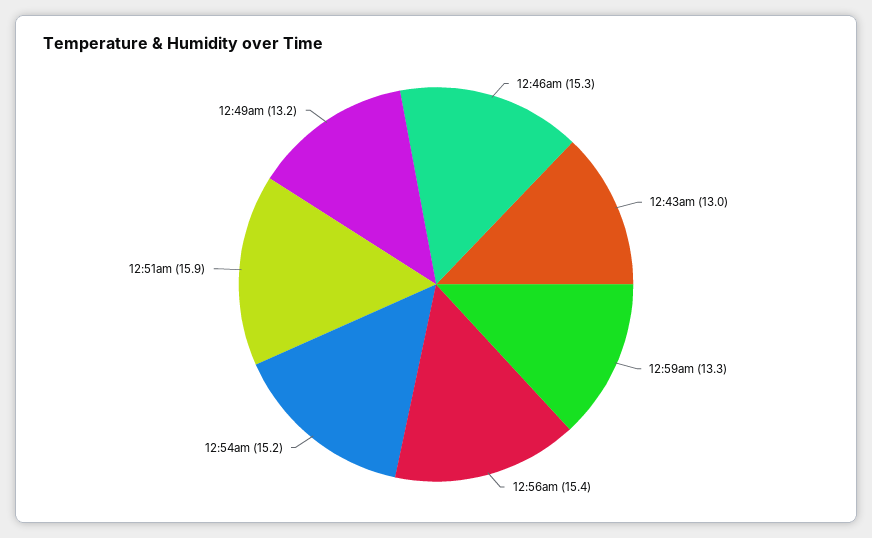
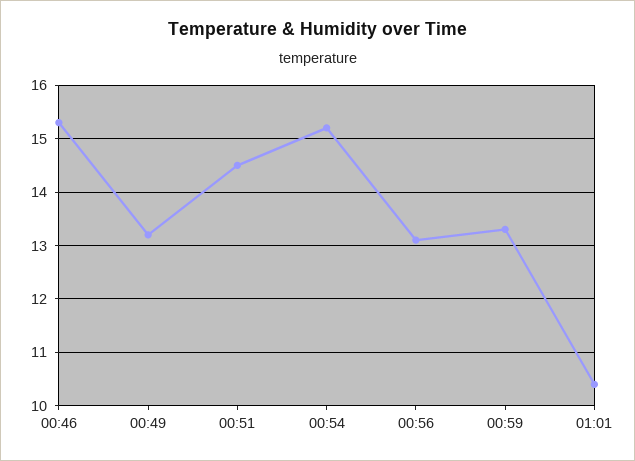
12:43am: 13 -> none
12:56am: 15.4 -> 13
12:51am: 15.9 -> 14.5
01:01: none -> 10.5

